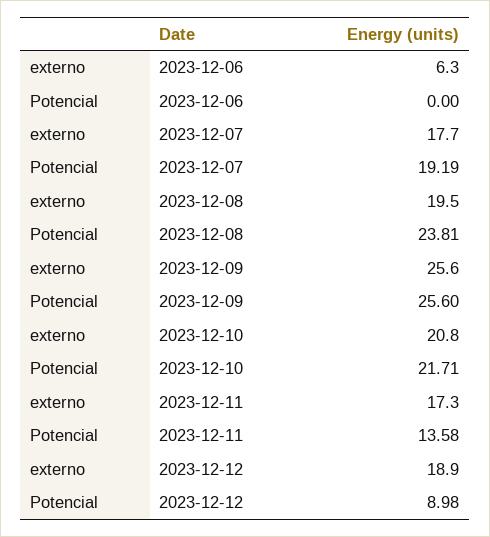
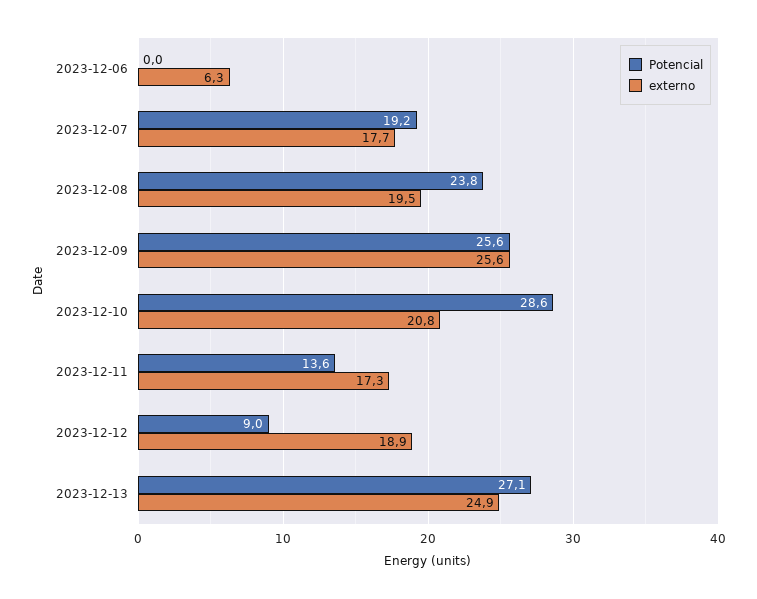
Potencial, 2023-12-10: 21.71 -> 28.6
Potencial, 2023-12-13: none -> 27.1
externo, 2023-12-13: none -> 24.9

